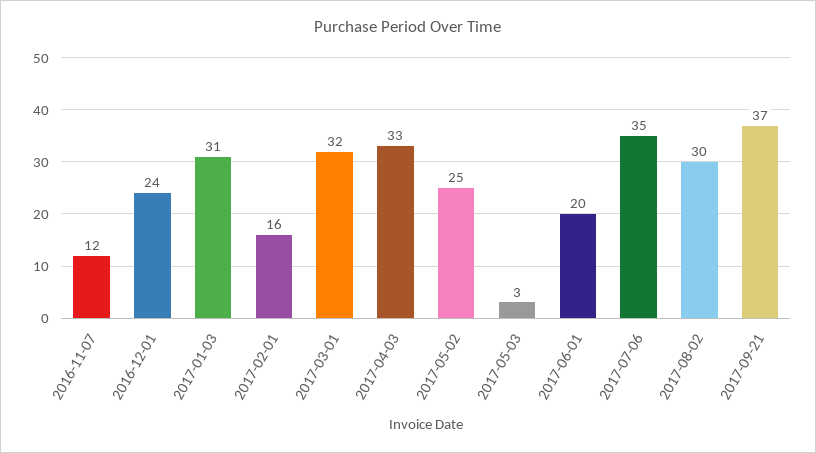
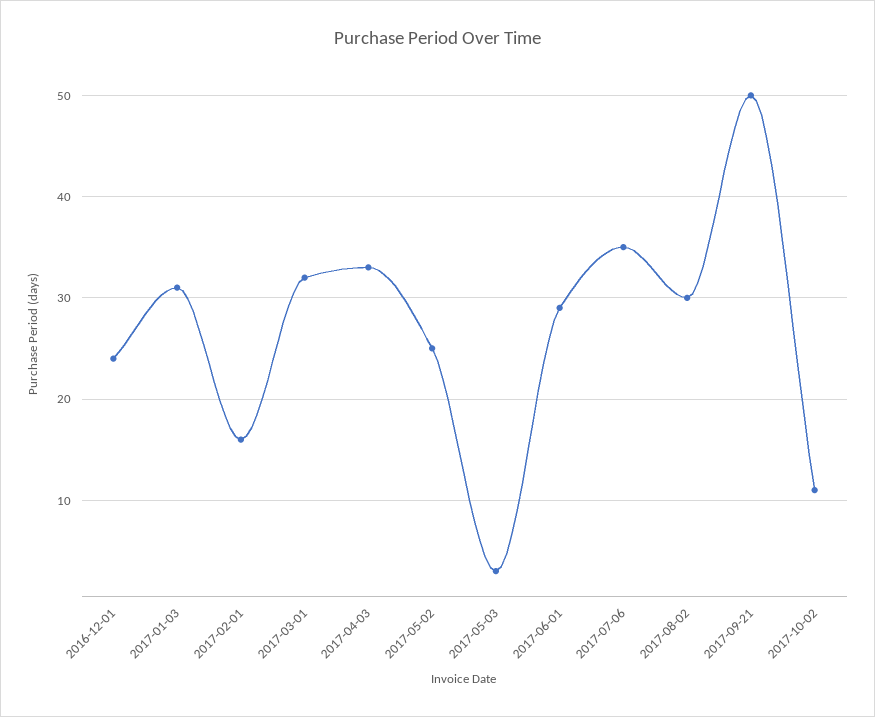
2016-11-07: 12 -> none
2017-06-01: 20 -> 29
2017-09-21: 37 -> 50
2017-10-02: none -> 11

